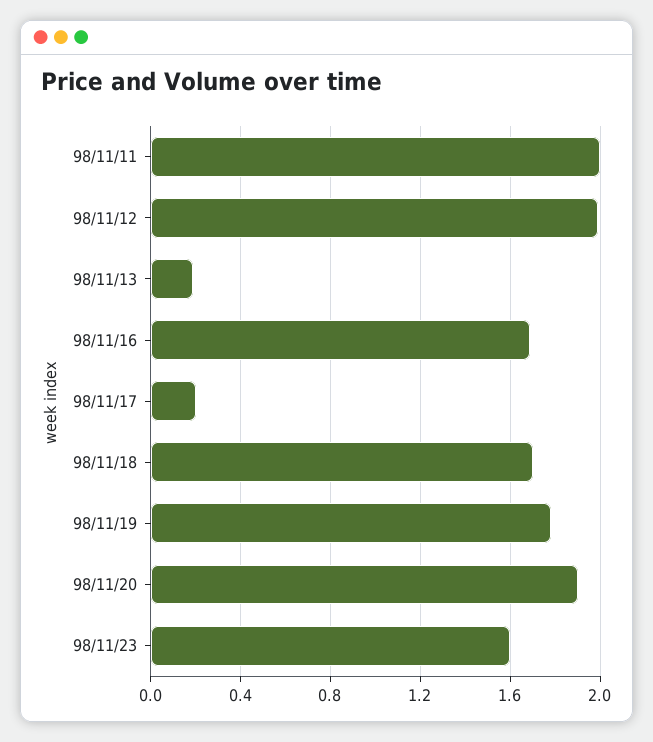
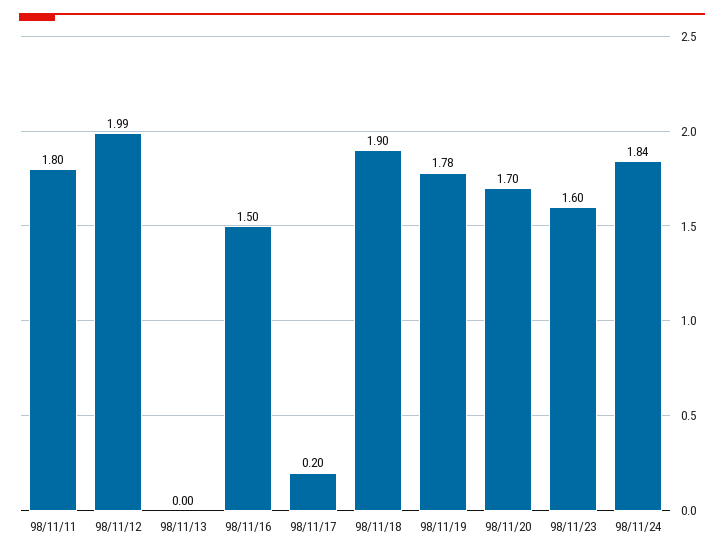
98/11/11: 2 -> 1.8
98/11/13: 0.2 -> 0
98/11/16: 1.7 -> 1.5
98/11/18: 1.7 -> 1.9
98/11/20: 1.9 -> 1.7
98/11/24: none -> 1.84

